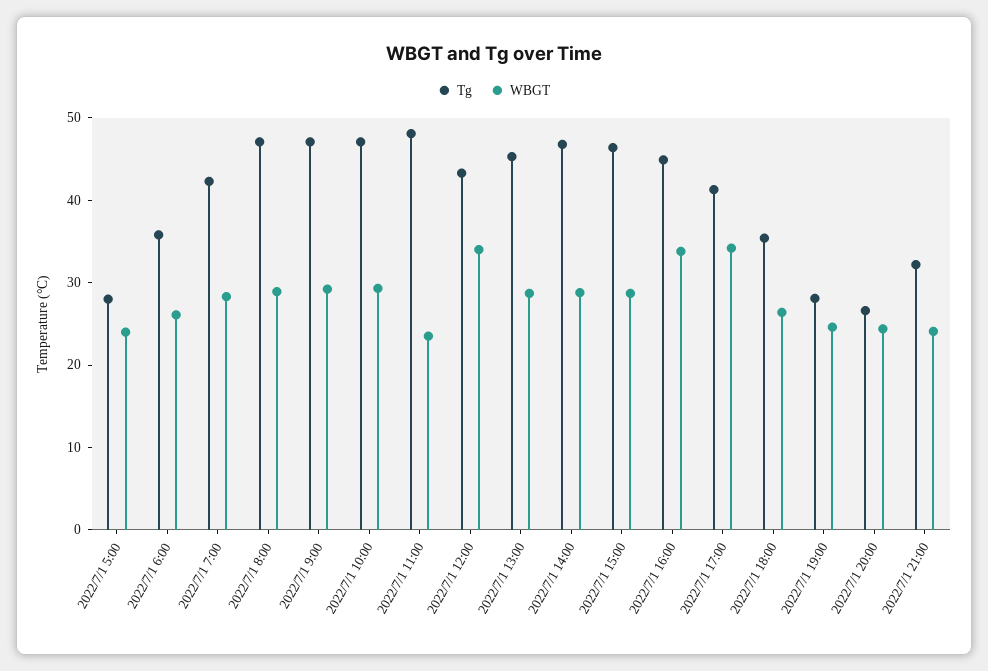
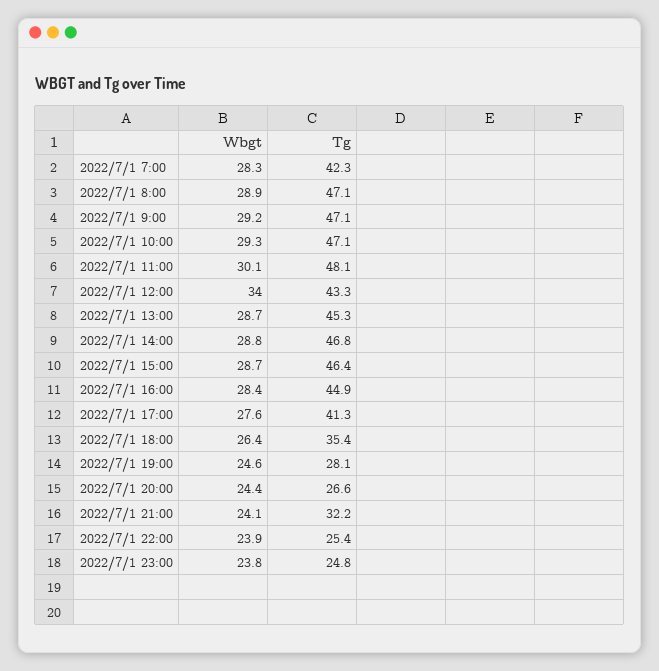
Tg, 2022/7/1 5:00: 28 -> none
WBGT, 2022/7/1 5:00: 24 -> none
Tg, 2022/7/1 6:00: 36 -> none
WBGT, 2022/7/1 6:00: 26 -> none
WBGT, 2022/7/1 11:00: 24 -> 30.1
WBGT, 2022/7/1 16:00: 34 -> 28.4
WBGT, 2022/7/1 17:00: 34 -> 27.6
WBGT, 2022/7/1 22:00: none -> 23.9
Tg, 2022/7/1 22:00: none -> 25.4
WBGT, 2022/7/1 23:00: none -> 23.8
Tg, 2022/7/1 23:00: none -> 24.8

